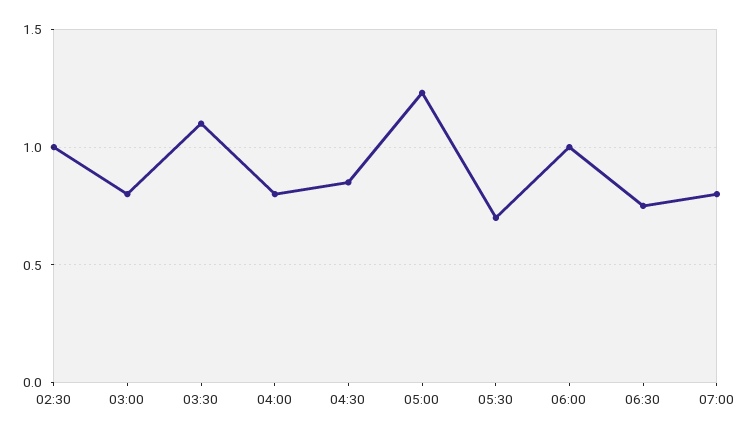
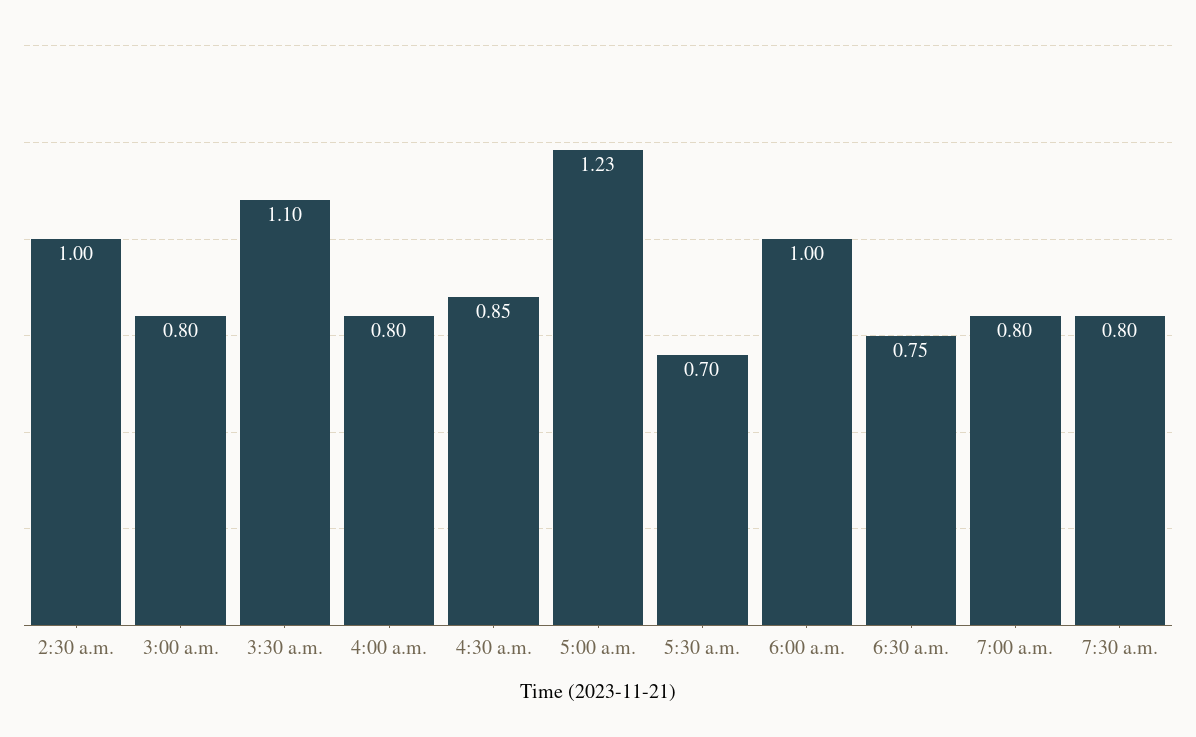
7:30 a.m.: none -> 0.8

